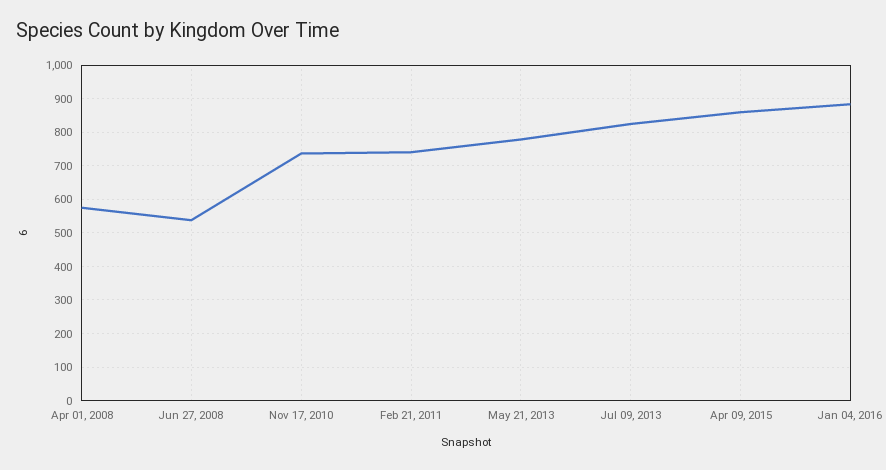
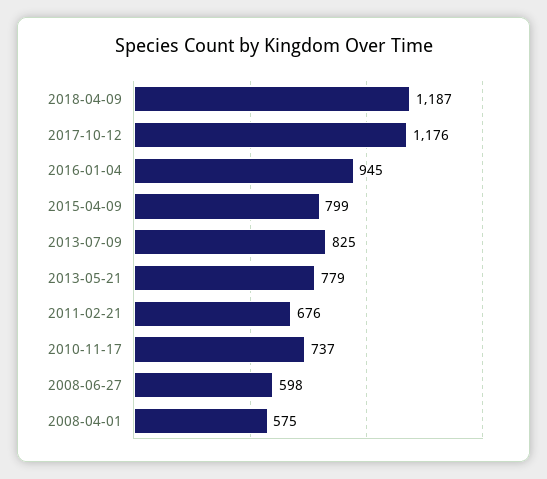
Jun 27, 2008: 540 -> 598
Feb 21, 2011: 740 -> 676
Apr 09, 2015: 860 -> 799
Jan 04, 2016: 880 -> 945
2018-04-09: none -> 1187
2017-10-12: none -> 1176

